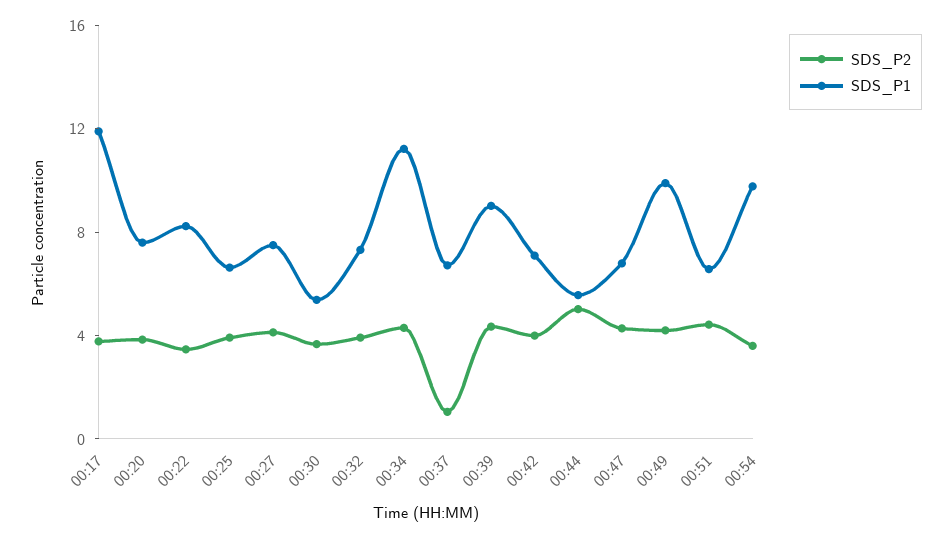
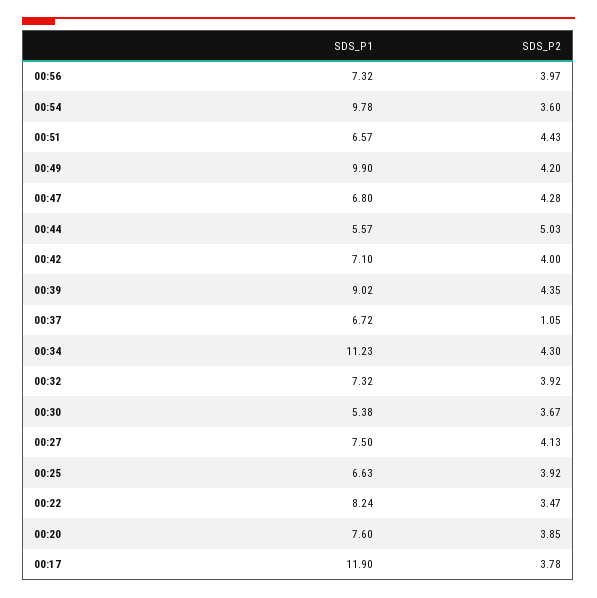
SDS_P1, 00:56: none -> 7.32
SDS_P2, 00:56: none -> 3.97

